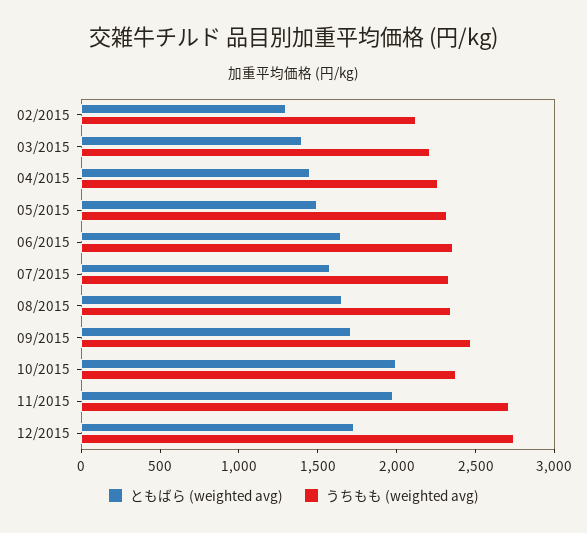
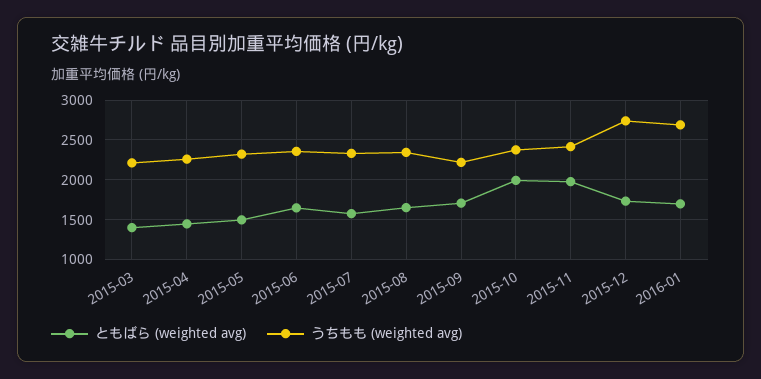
ともばら (weighted avg), 02/2015: 1300 -> none
うちもも (weighted avg), 02/2015: 2100 -> none
うちもも (weighted avg), 09/2015: 2500 -> 2200
うちもも (weighted avg), 11/2015: 2700 -> 2400
ともばら (weighted avg), 2016-01: none -> 1700
うちもも (weighted avg), 2016-01: none -> 2700

